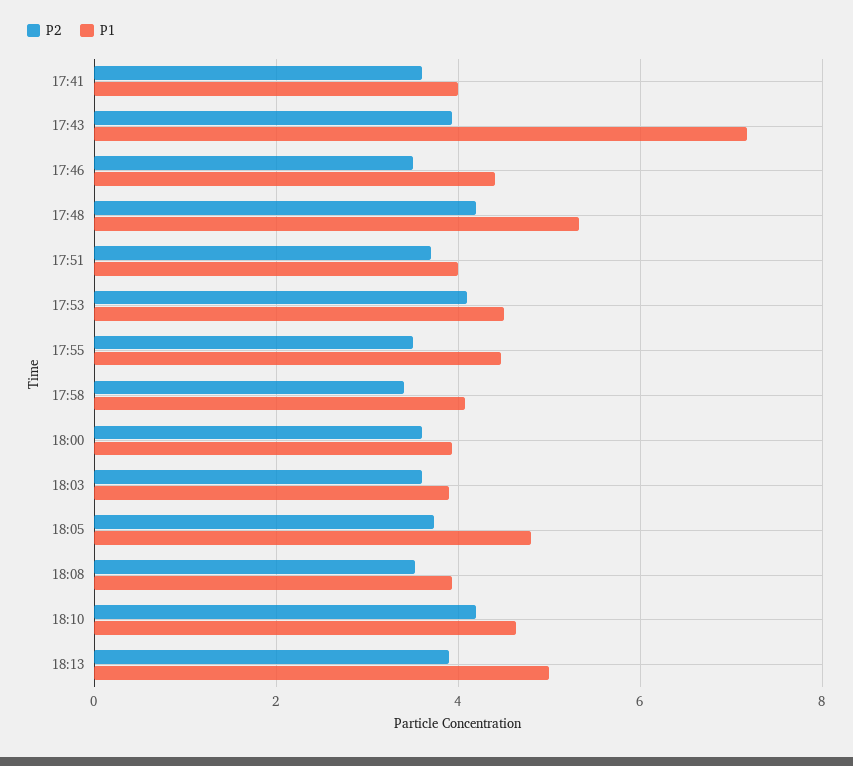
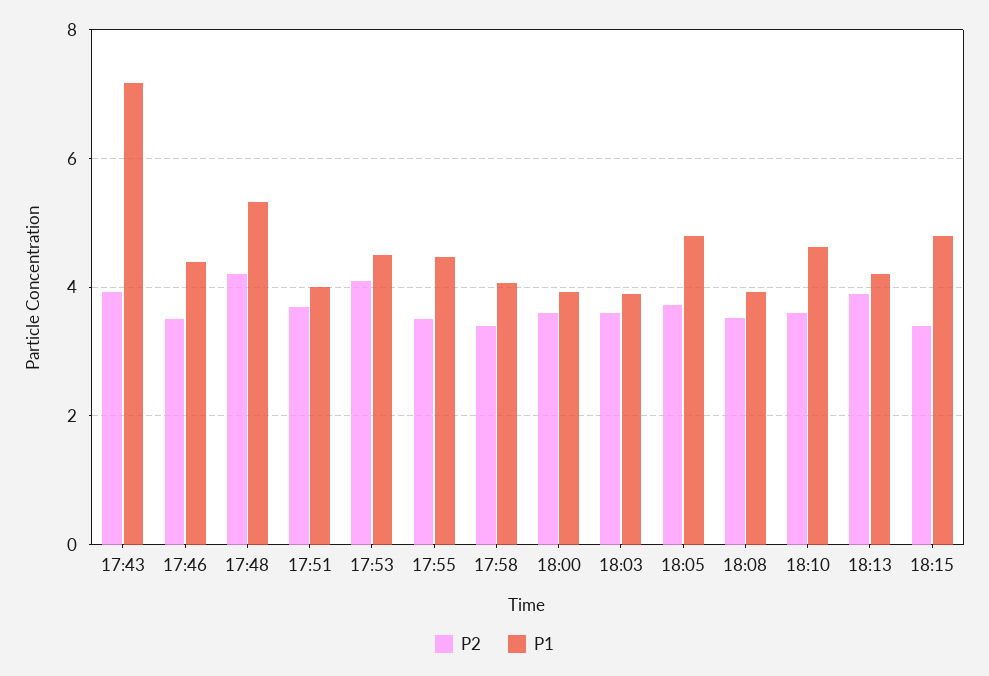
P2, 17:41: 3.6 -> none
P1, 17:41: 4 -> none
P2, 18:10: 4.2 -> 3.6
P1, 18:13: 5 -> 4.2
P2, 18:15: none -> 3.4
P1, 18:15: none -> 4.8

